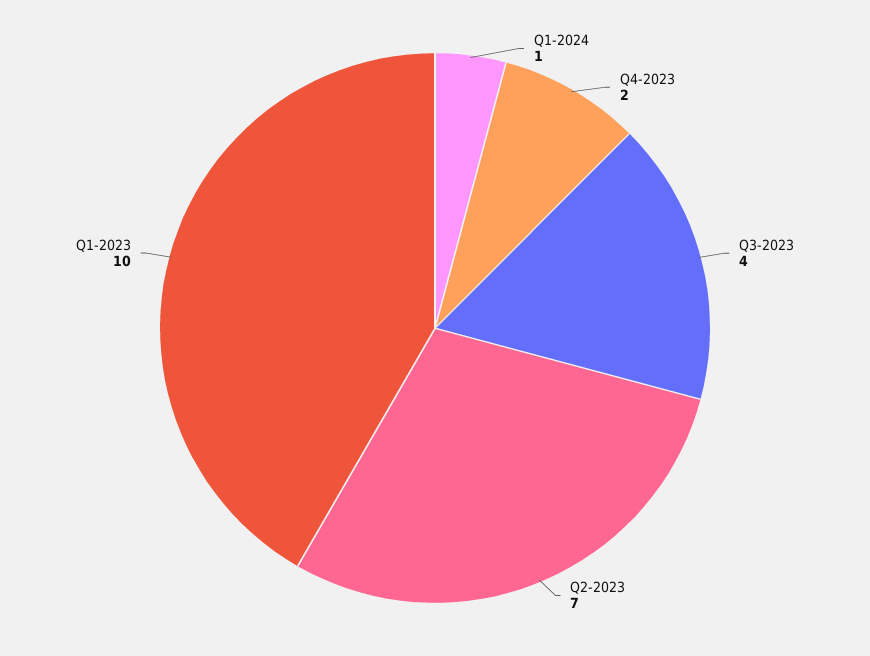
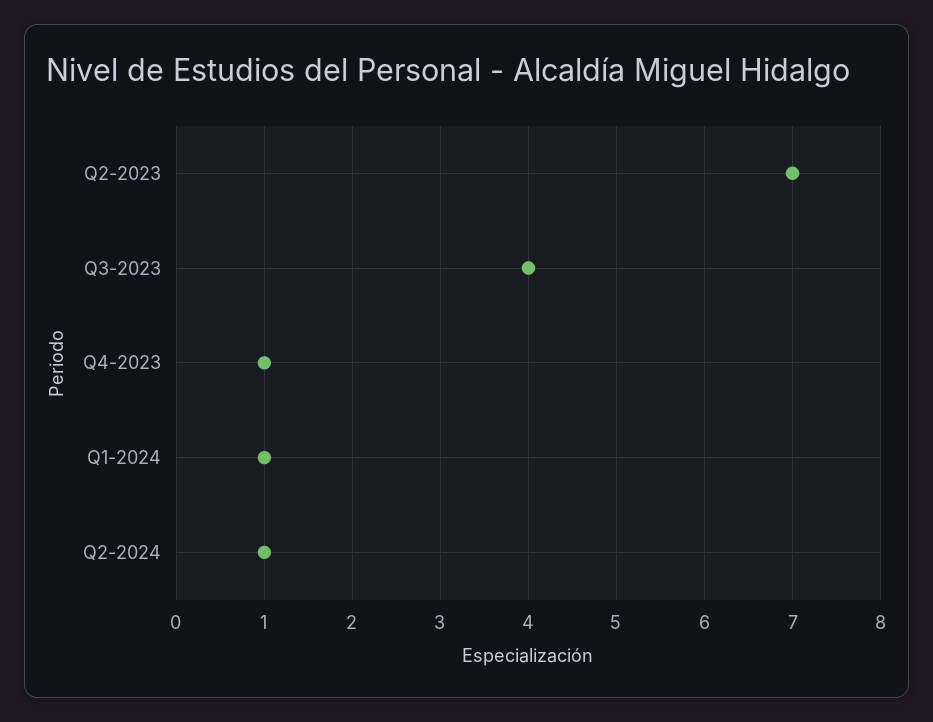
Q4-2023: 2 -> 1
Q1-2023: 10 -> none
Q2-2024: none -> 1

